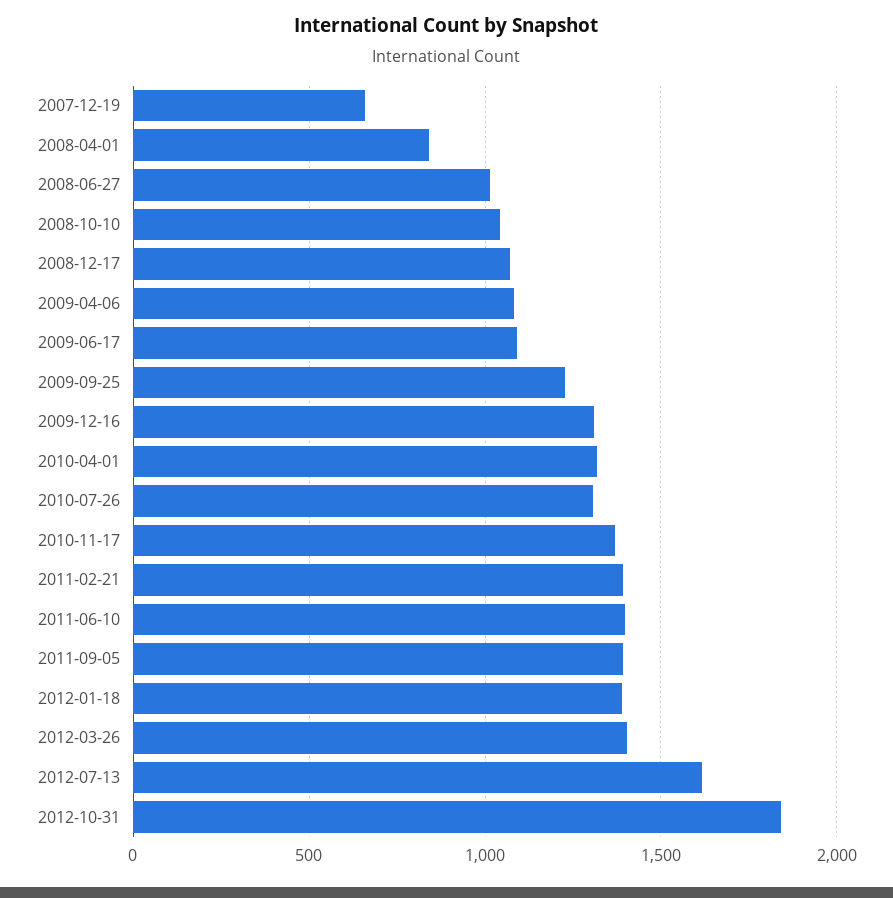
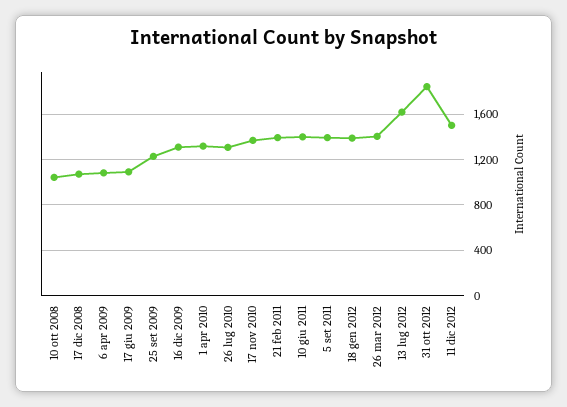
2007-12-19: 650 -> none
2008-04-01: 850 -> none
2008-06-27: 1000 -> none
11 dic 2012: none -> 1500

